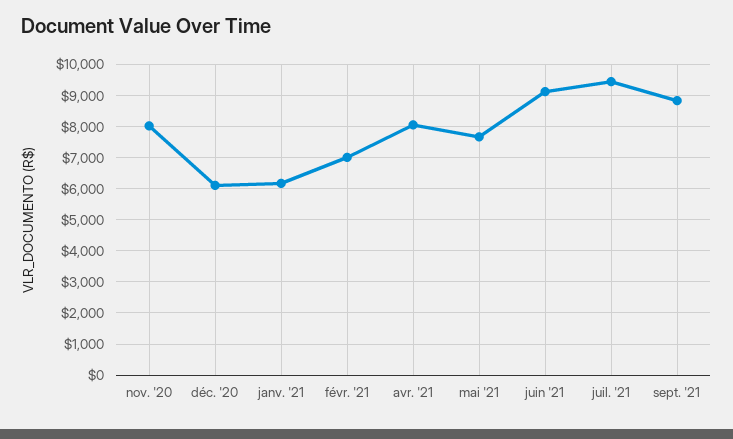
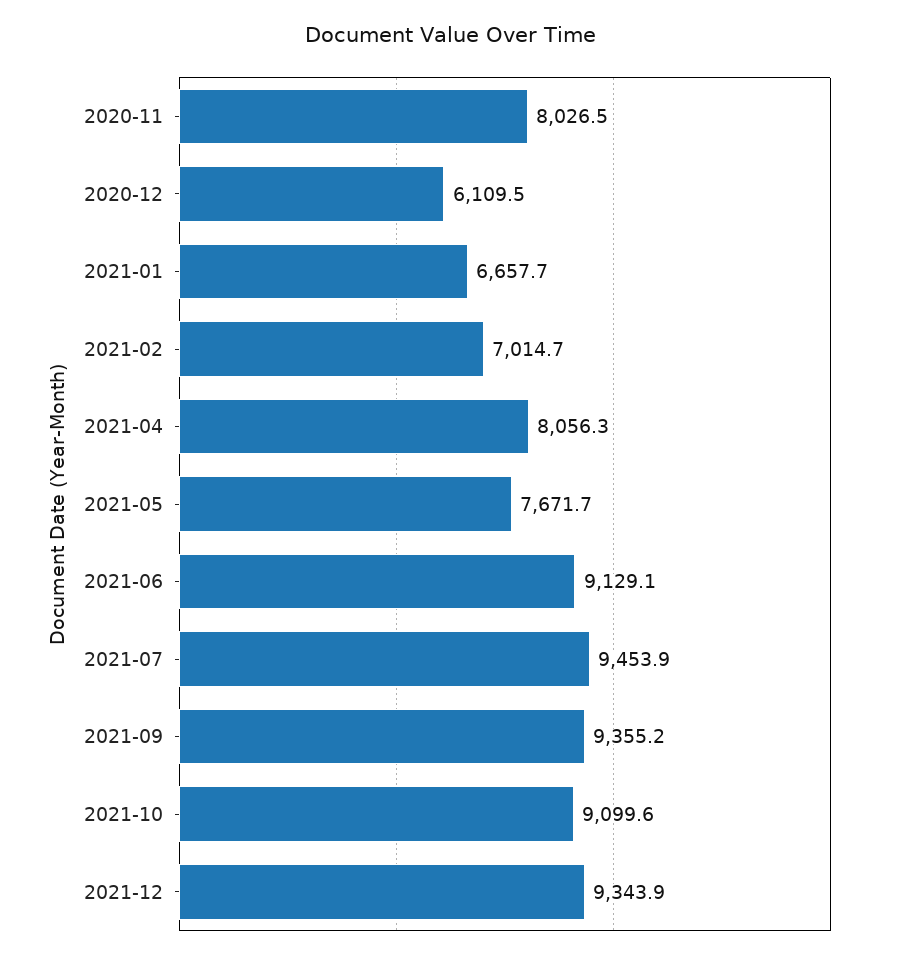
janv. '21: 6200 -> 6657.7
sept. '21: 8800 -> 9355.2
2021-10: none -> 9099.6
2021-12: none -> 9343.9

